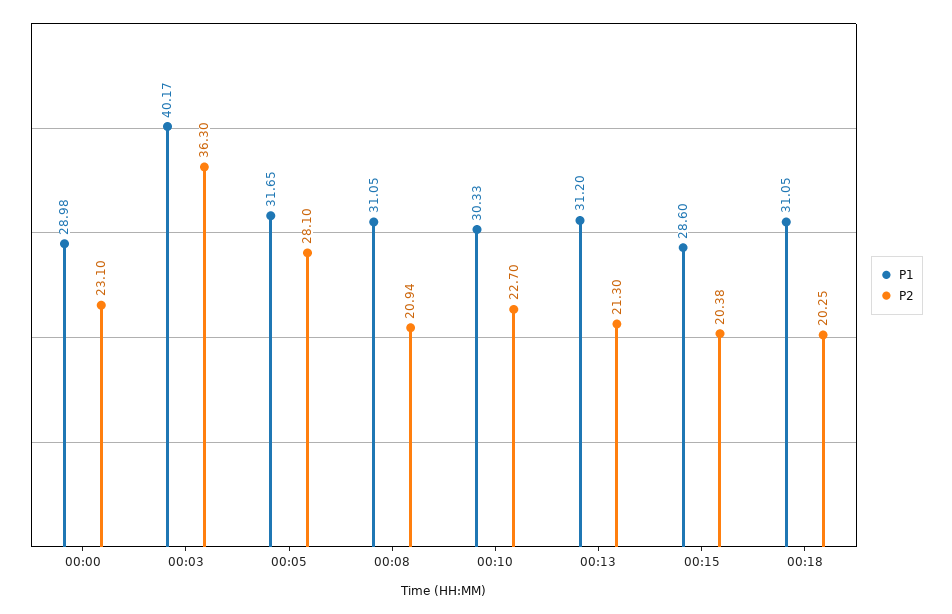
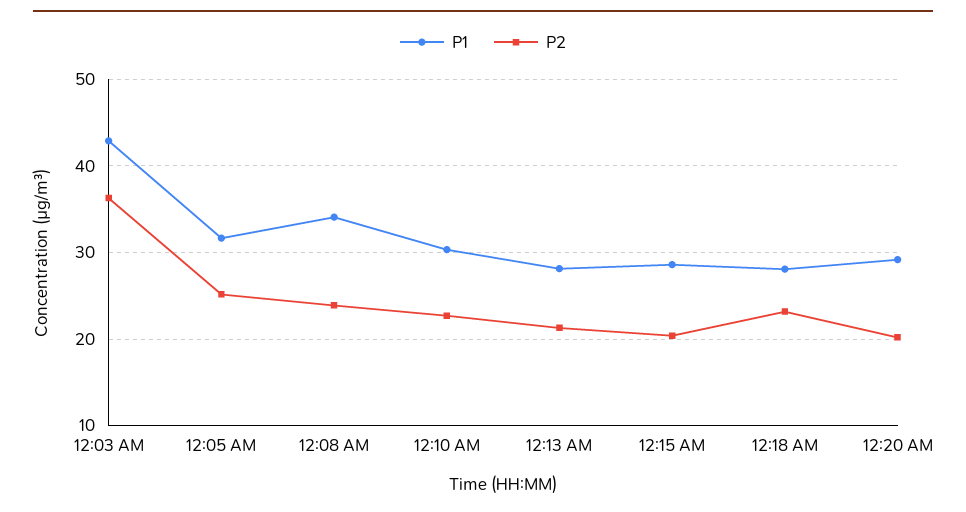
P1, 00:00: 28.98 -> none
P2, 00:00: 23.1 -> none
P1, 00:03: 40.17 -> 43
P2, 00:05: 28.1 -> 25
P1, 00:08: 31.05 -> 34
P2, 00:08: 20.94 -> 24
P1, 00:13: 31.2 -> 28
P1, 00:18: 31.05 -> 28
P2, 00:18: 20.25 -> 23
P1, 12:20 AM: none -> 29
P2, 12:20 AM: none -> 20

